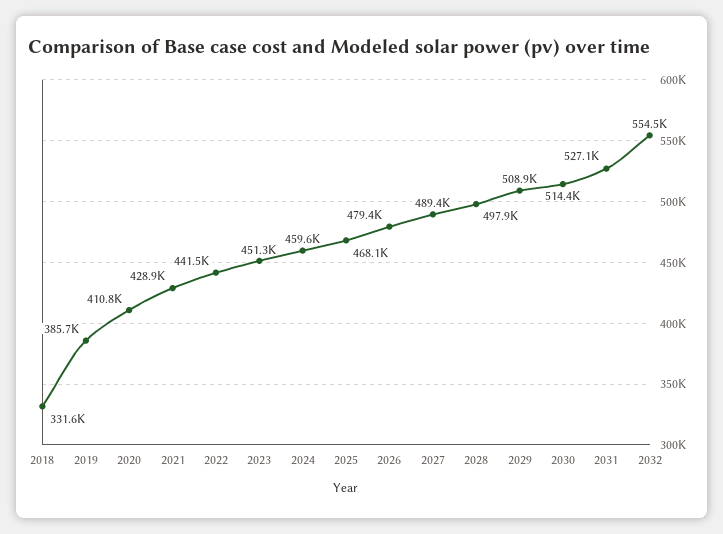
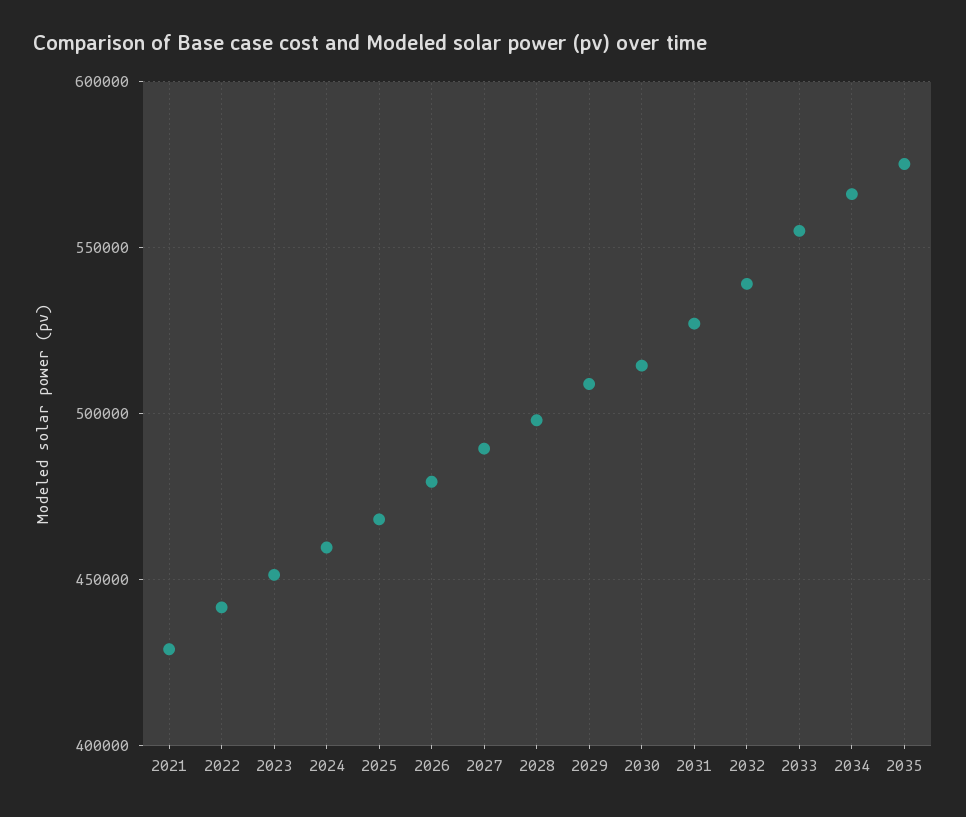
2018: 331600 -> none
2019: 385700 -> none
2020: 410800 -> none
2032: 554500 -> 540000
2033: none -> 555000
2034: none -> 565000
2035: none -> 575000

